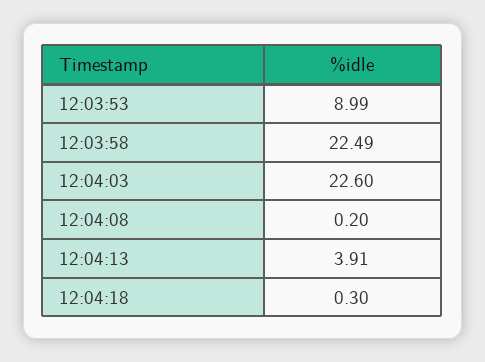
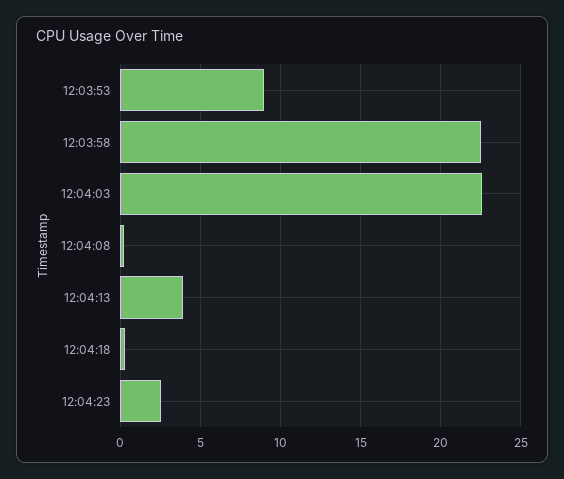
12:04:23: none -> 2.5

